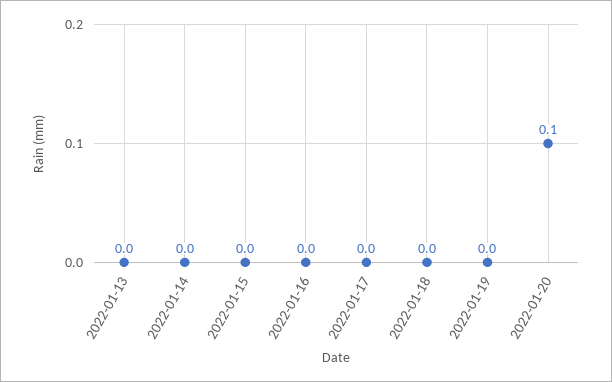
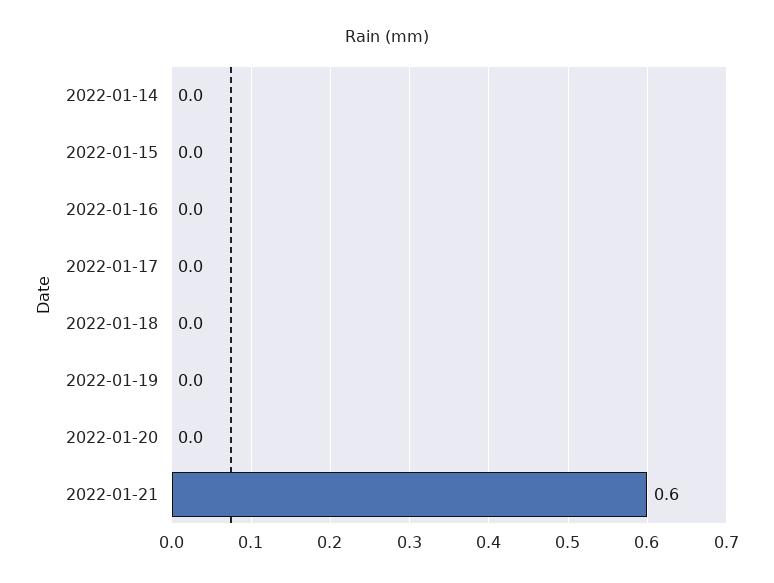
2022-01-13: 0 -> none
2022-01-20: 0.1 -> 0
2022-01-21: none -> 0.6

